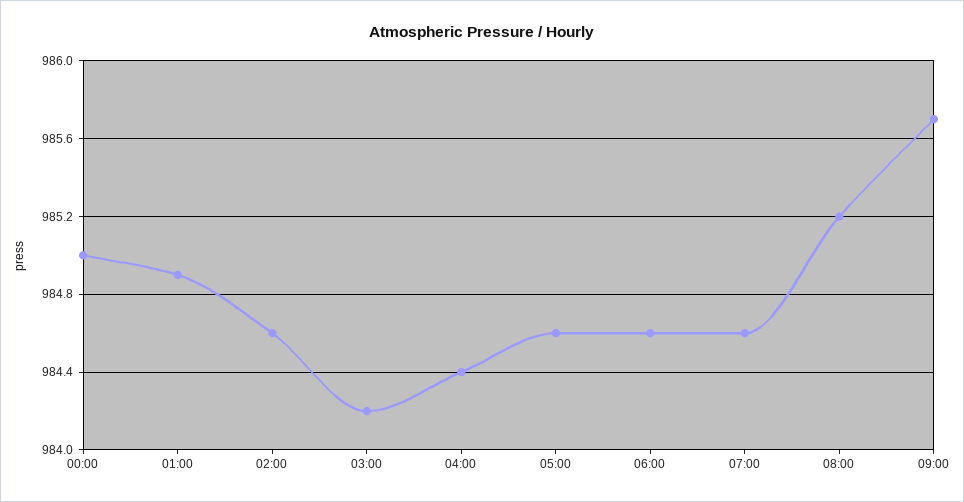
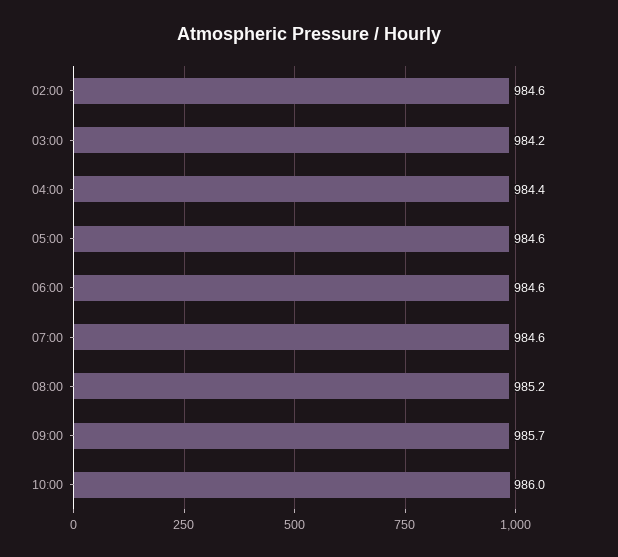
00:00: 985 -> none
01:00: 984.9 -> none
10:00: none -> 986

